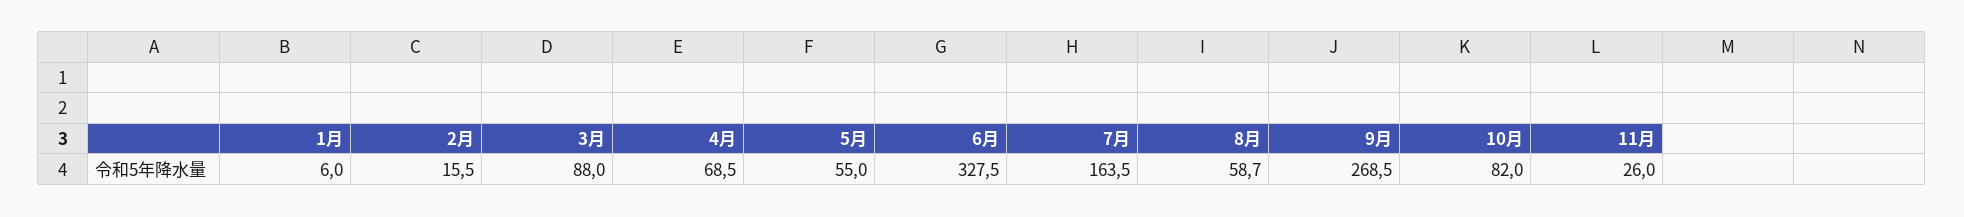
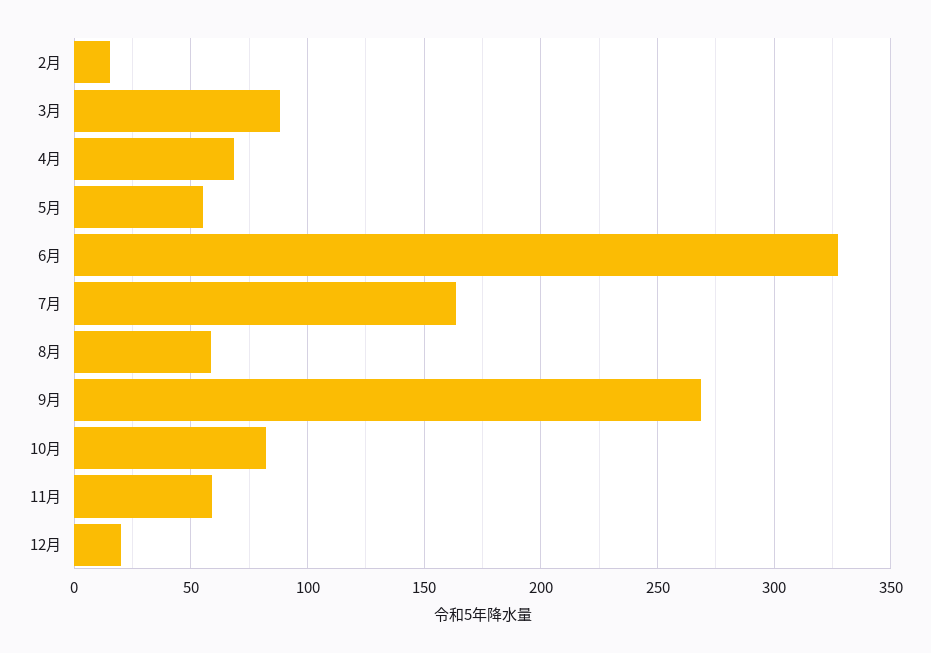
1月: 6 -> none
11月: 26 -> 60
12月: none -> 20

